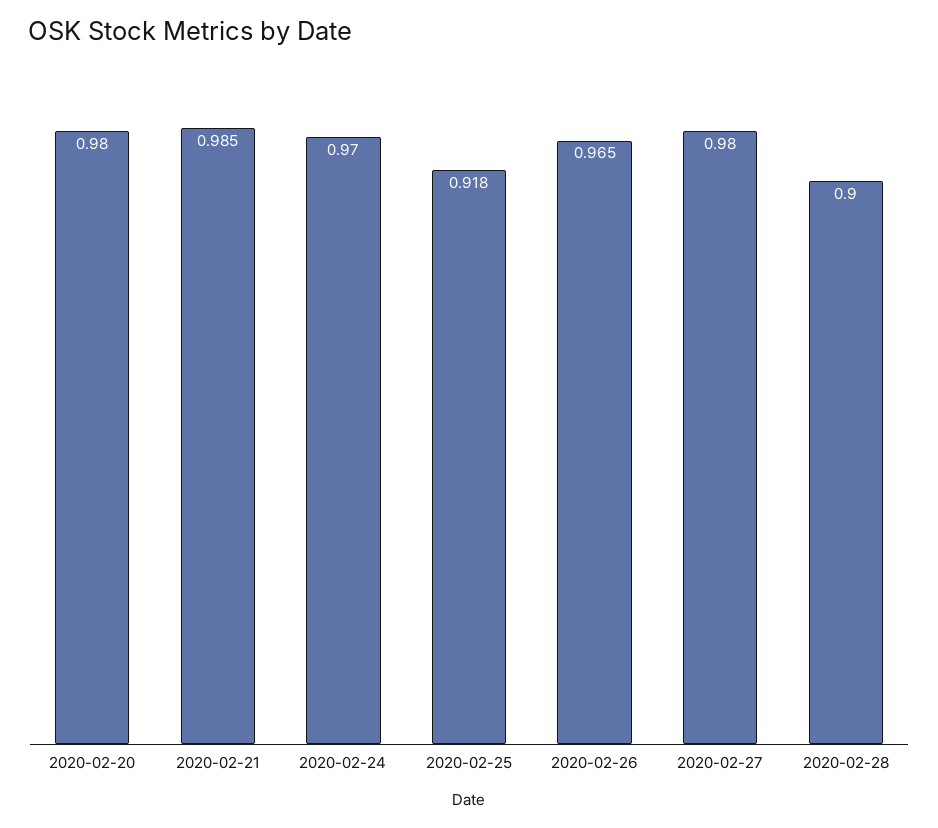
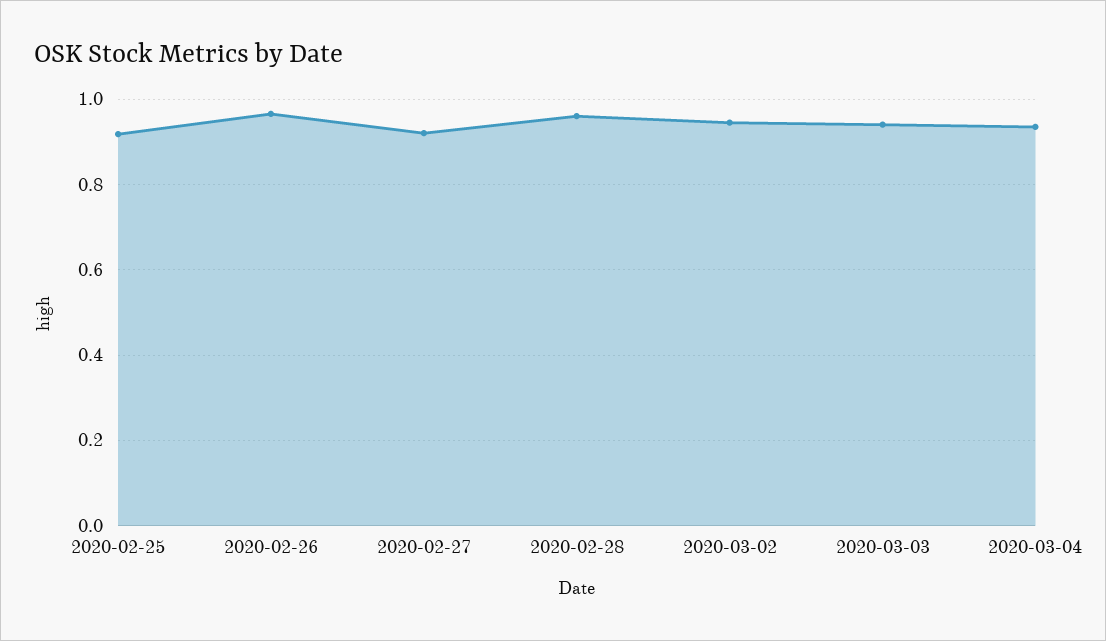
2020-02-20: 0.98 -> none
2020-02-21: 0.985 -> none
2020-02-24: 0.97 -> none
2020-02-27: 0.98 -> 0.92
2020-02-28: 0.9 -> 0.96
2020-03-02: none -> 0.94
2020-03-03: none -> 0.94
2020-03-04: none -> 0.94

